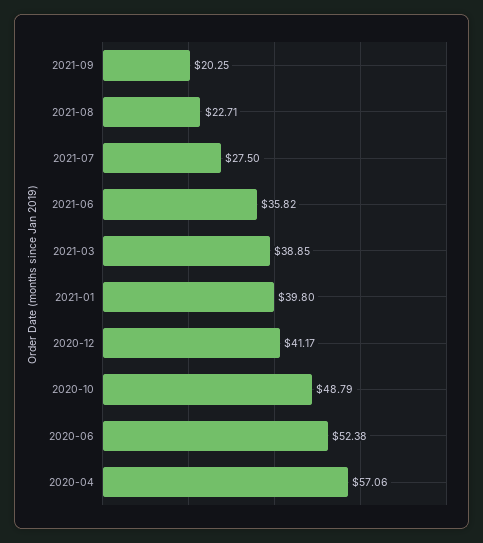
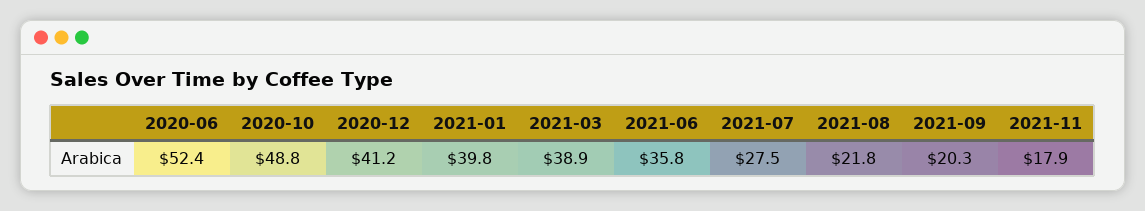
2021-08: 22.71 -> 21.8
2020-04: 57.06 -> none
2021-11: none -> 17.9

